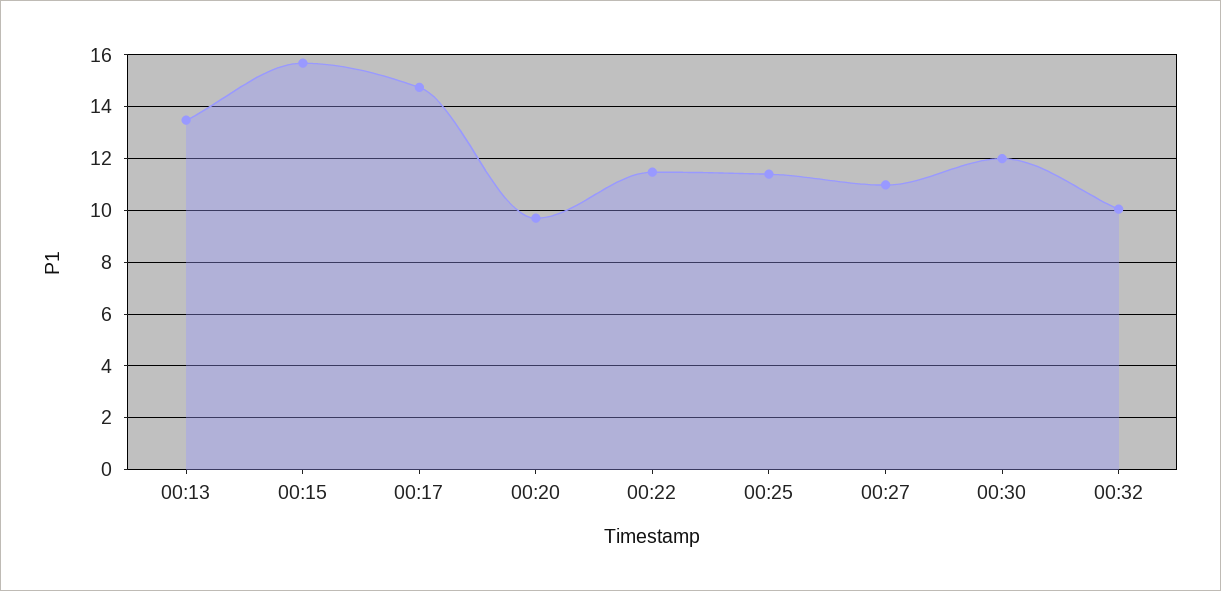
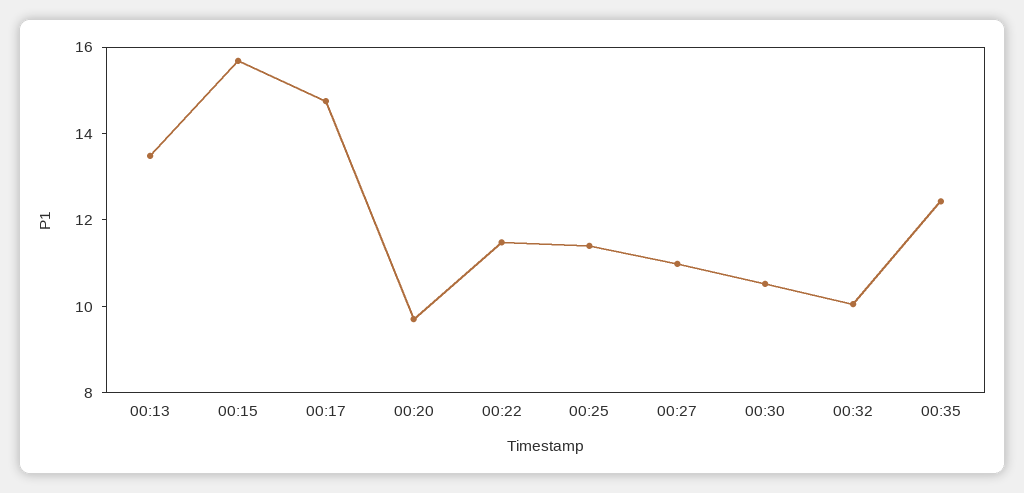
00:30: 12 -> 10.5
00:35: none -> 12.5

